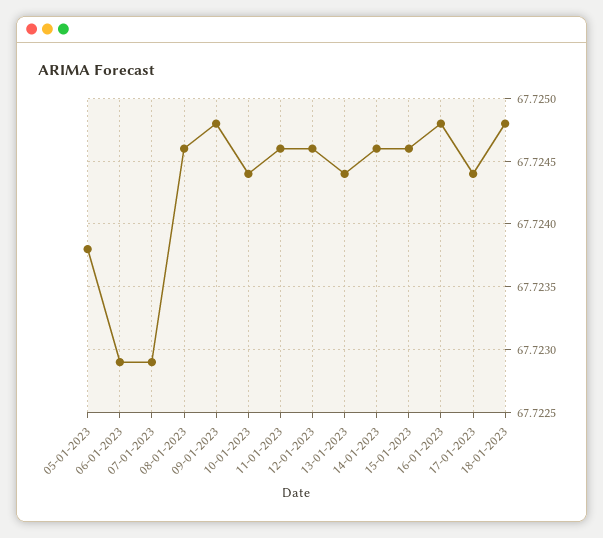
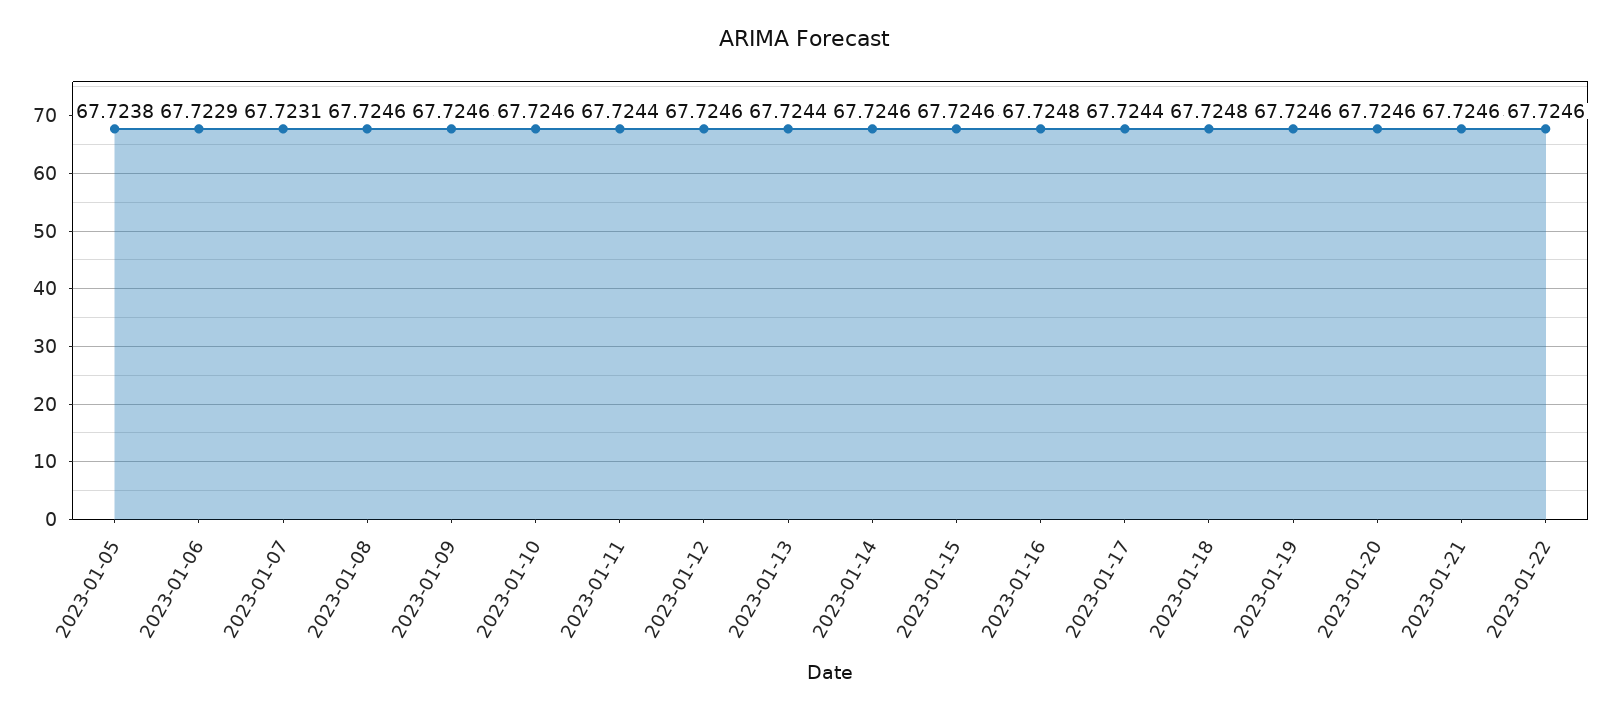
07-01-2023: 67.7229 -> 67.7231
09-01-2023: 67.7248 -> 67.7246
10-01-2023: 67.7244 -> 67.7246
11-01-2023: 67.7246 -> 67.7244
2023-01-19: none -> 67.7246
2023-01-20: none -> 67.7246
2023-01-21: none -> 67.7246
2023-01-22: none -> 67.7246

